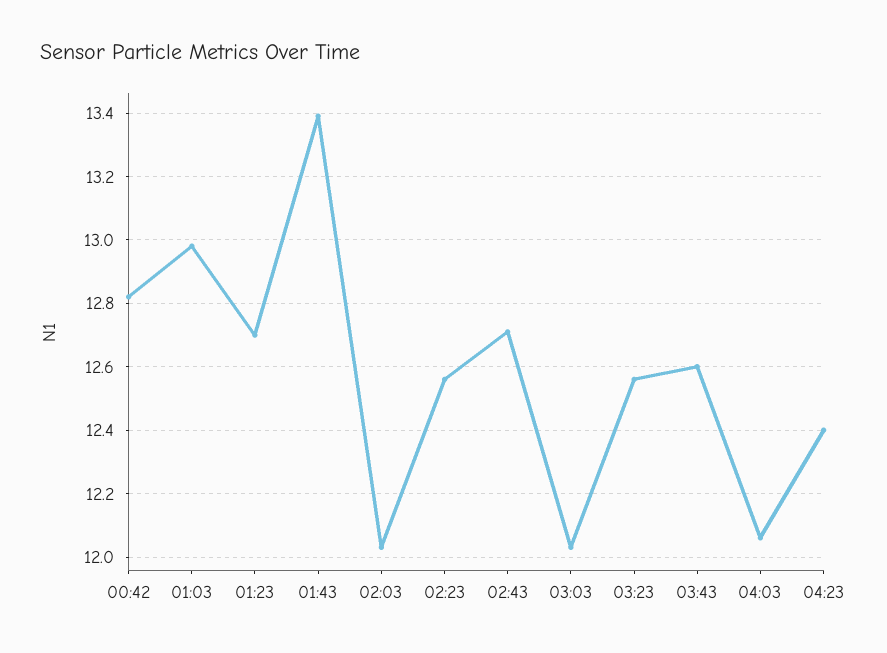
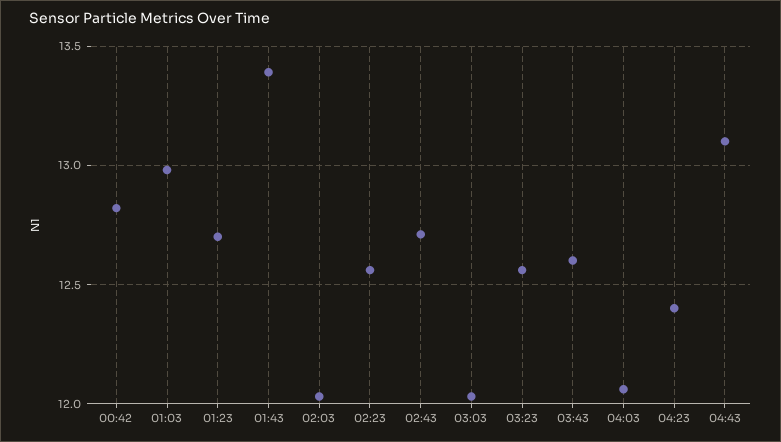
04:43: none -> 13.1

